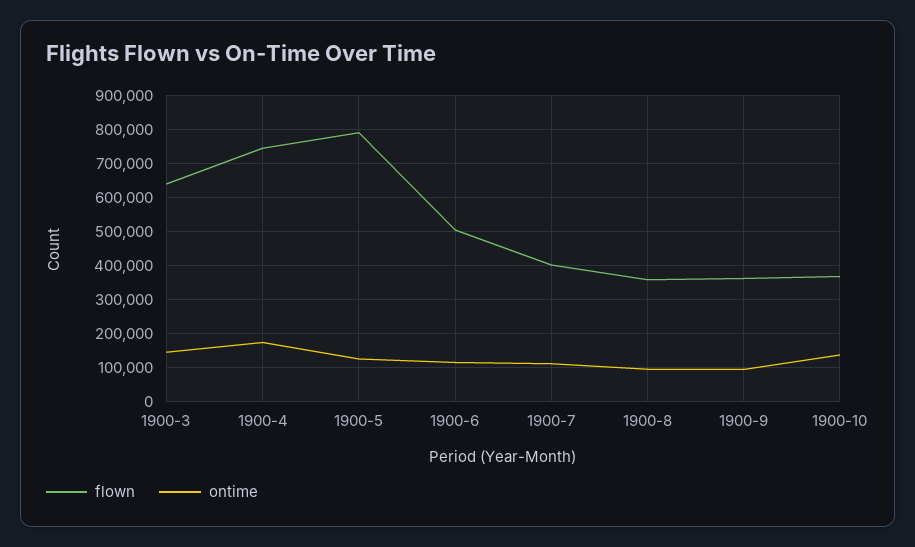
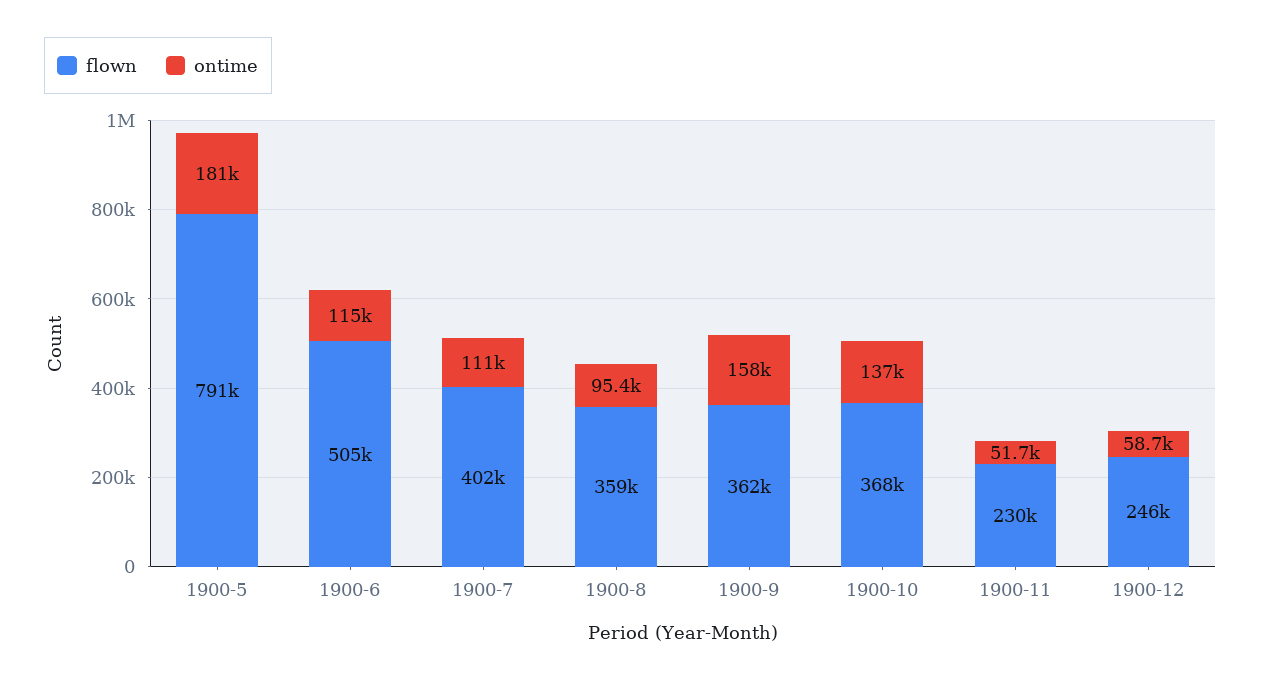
flown, 1900-3: 640000 -> none
ontime, 1900-3: 140000 -> none
flown, 1900-4: 740000 -> none
ontime, 1900-4: 180000 -> none
ontime, 1900-5: 120000 -> 181000
ontime, 1900-9: 100000 -> 158000
flown, 1900-11: none -> 230000
ontime, 1900-11: none -> 51700
flown, 1900-12: none -> 246000
ontime, 1900-12: none -> 58700

